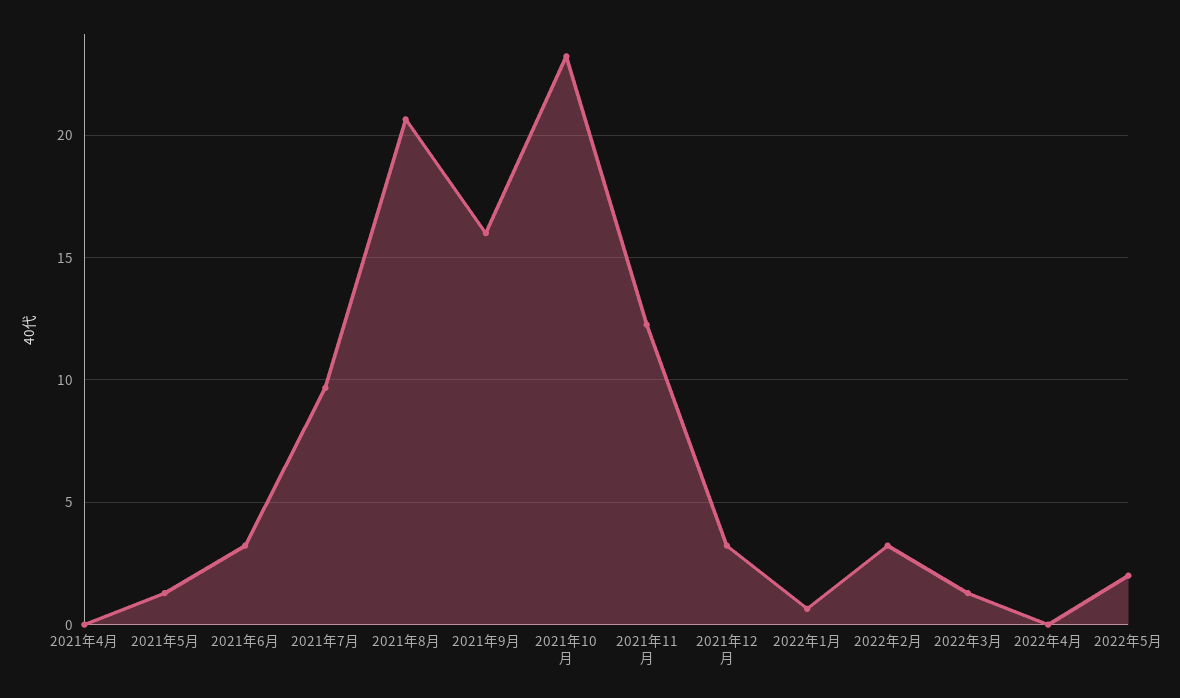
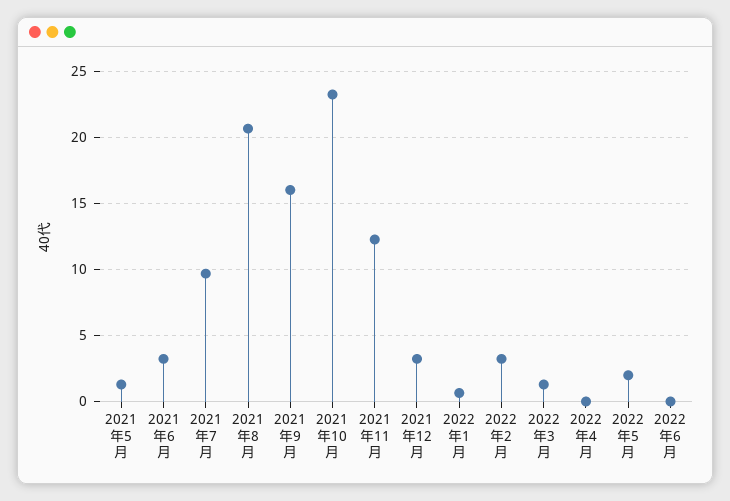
2021年4月: 0 -> none
2022年6月: none -> 0

